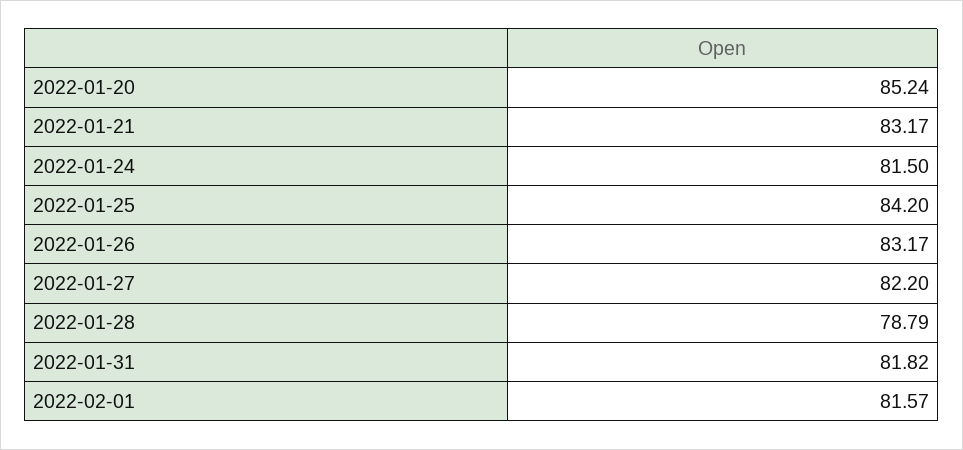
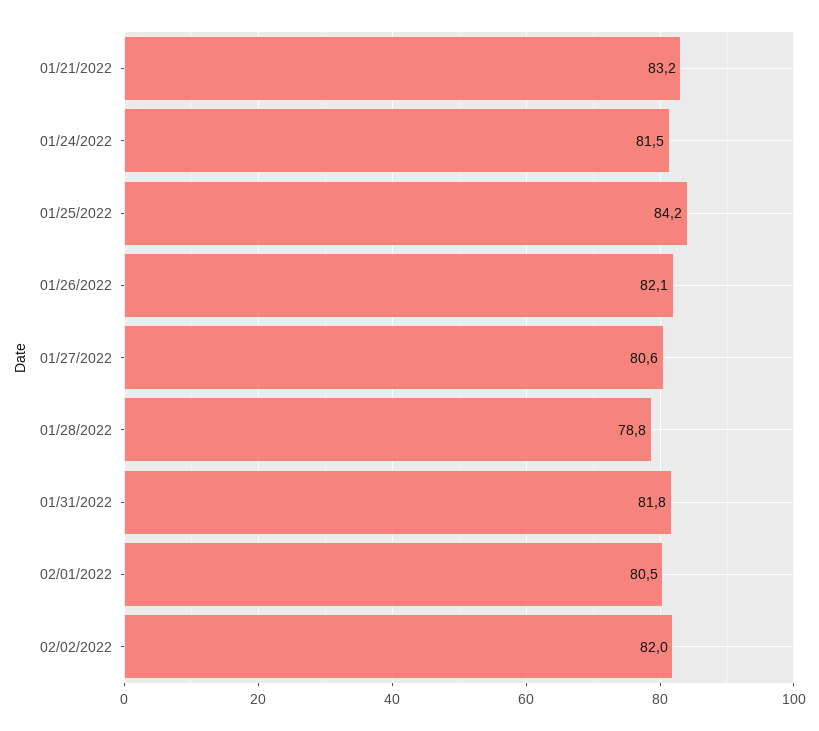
2022-01-20: 85.24 -> none
2022-01-26: 83.17 -> 82.1
2022-01-27: 82.2 -> 80.6
2022-02-01: 81.57 -> 80.5
02/02/2022: none -> 82

